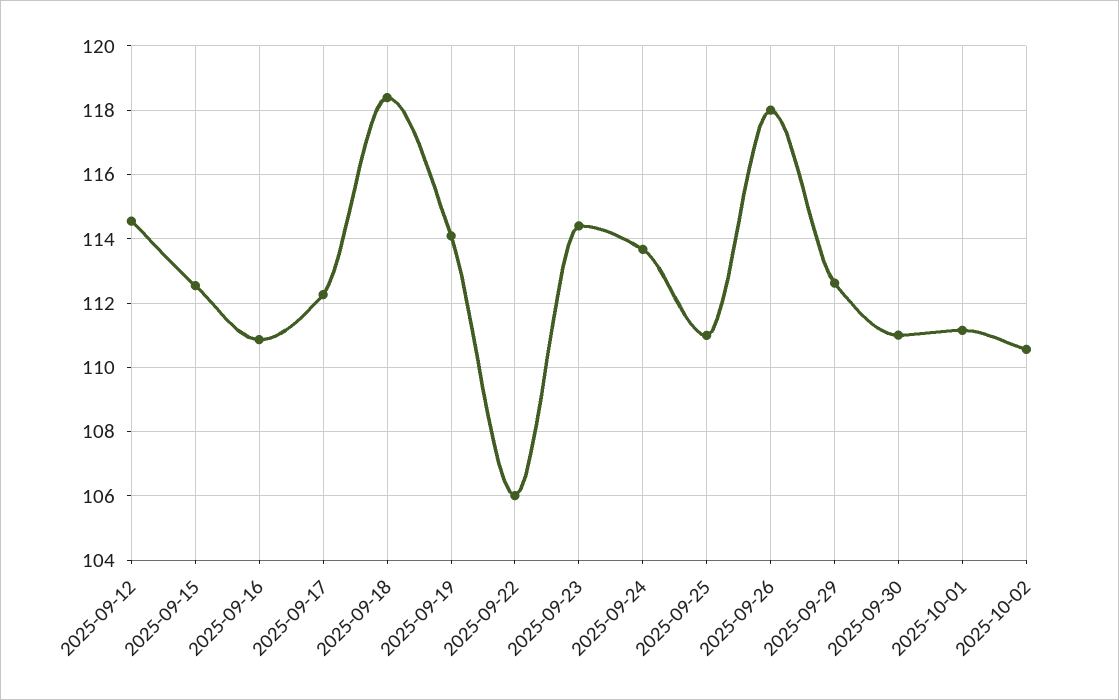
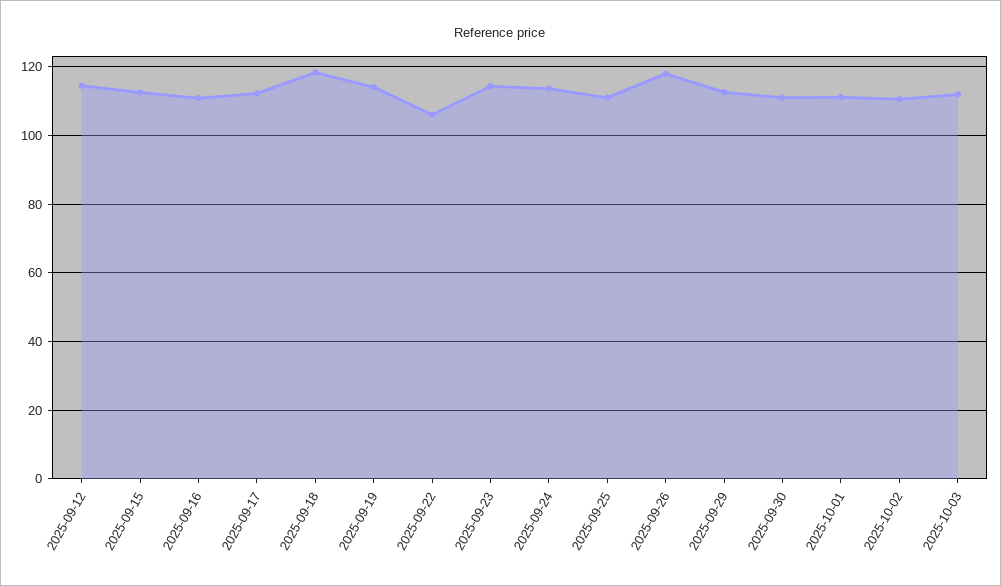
2025-10-03: none -> 112

